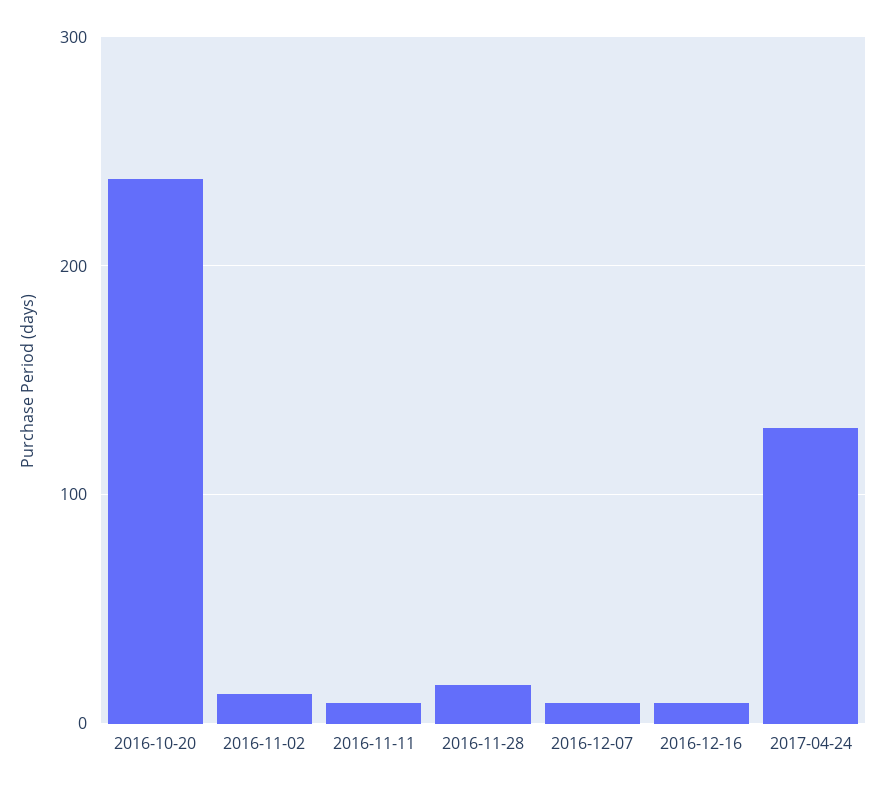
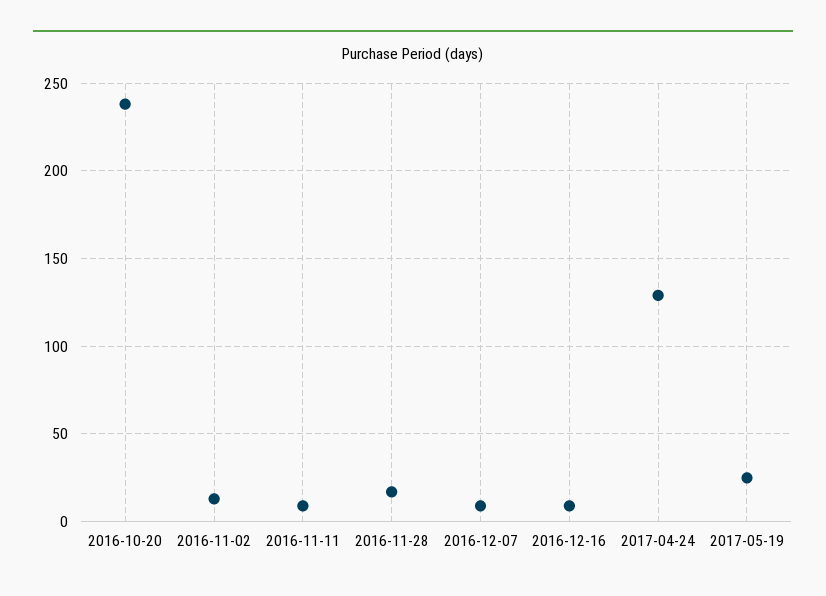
2017-05-19: none -> 25

